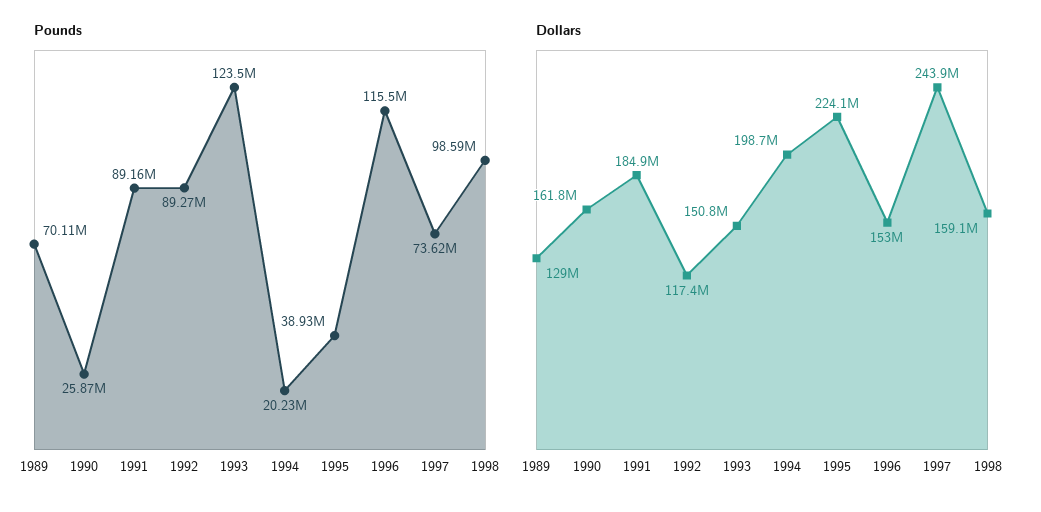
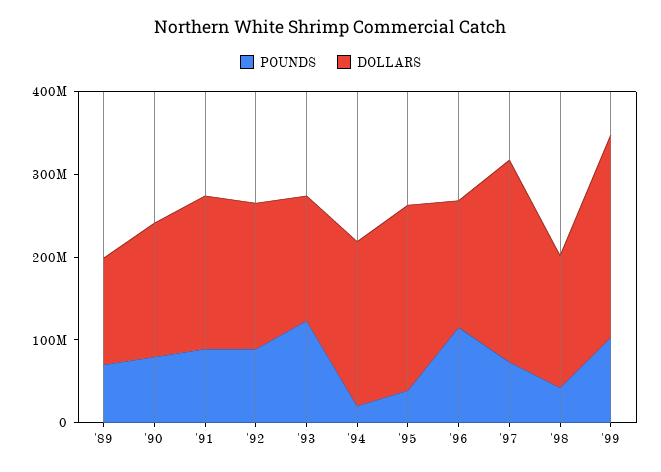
Pounds, 1990: 25870000 -> 80000000
Pounds, 1998: 98590000 -> 40000000
Dollars, 1992: 117400000 -> 180000000
Pounds, '99: none -> 100000000
Dollars, '99: none -> 240000000

